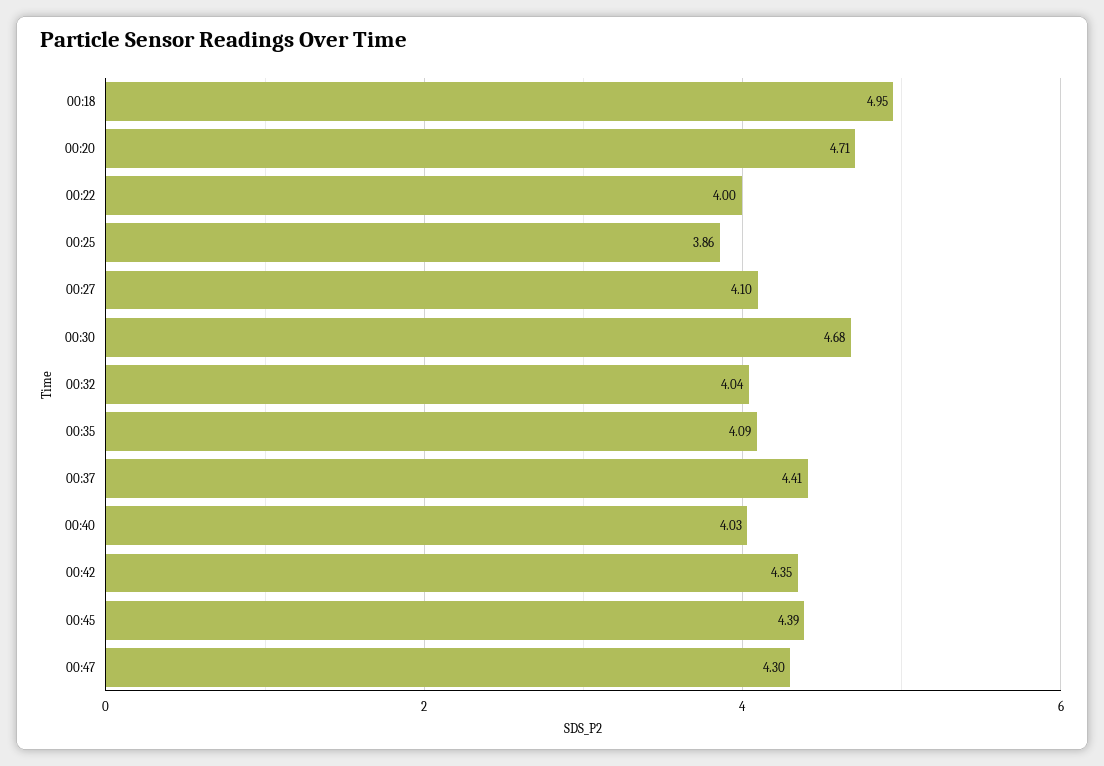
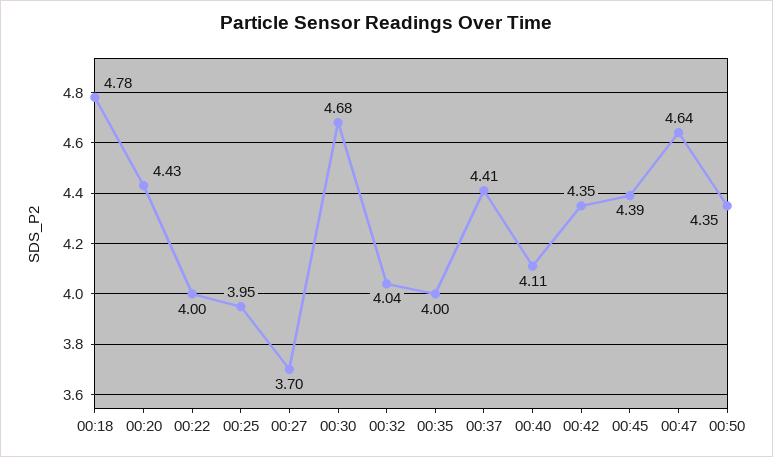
00:18: 4.95 -> 4.78
00:20: 4.71 -> 4.43
00:25: 3.86 -> 3.95
00:27: 4.1 -> 3.7
00:35: 4.09 -> 4
00:40: 4.03 -> 4.11
00:47: 4.3 -> 4.64
00:50: none -> 4.35

